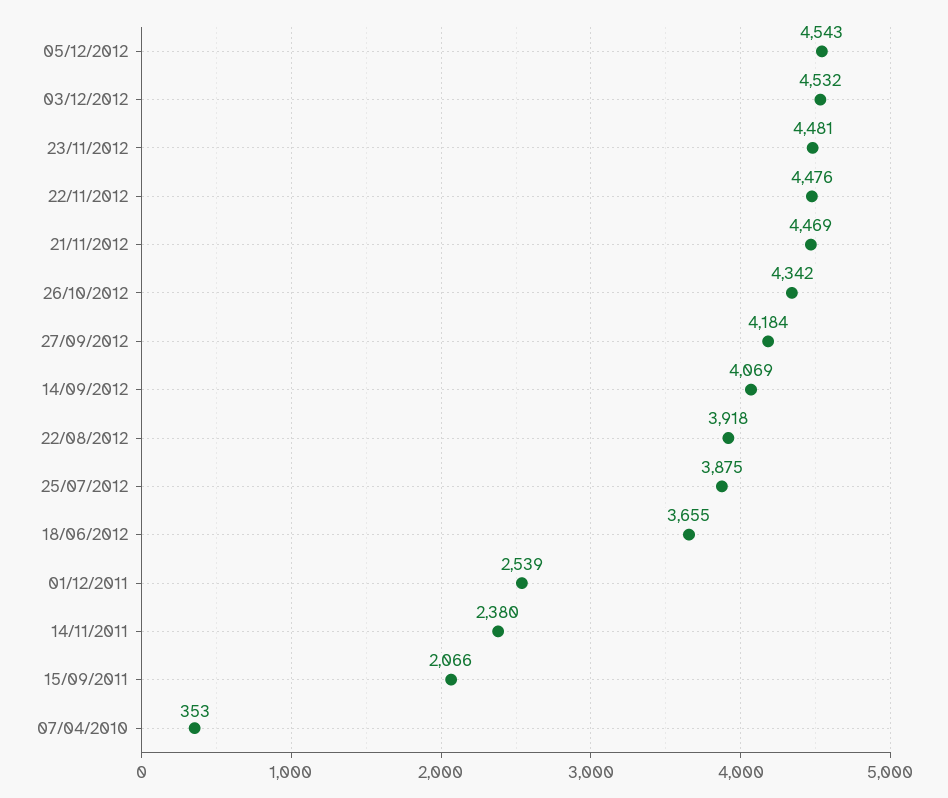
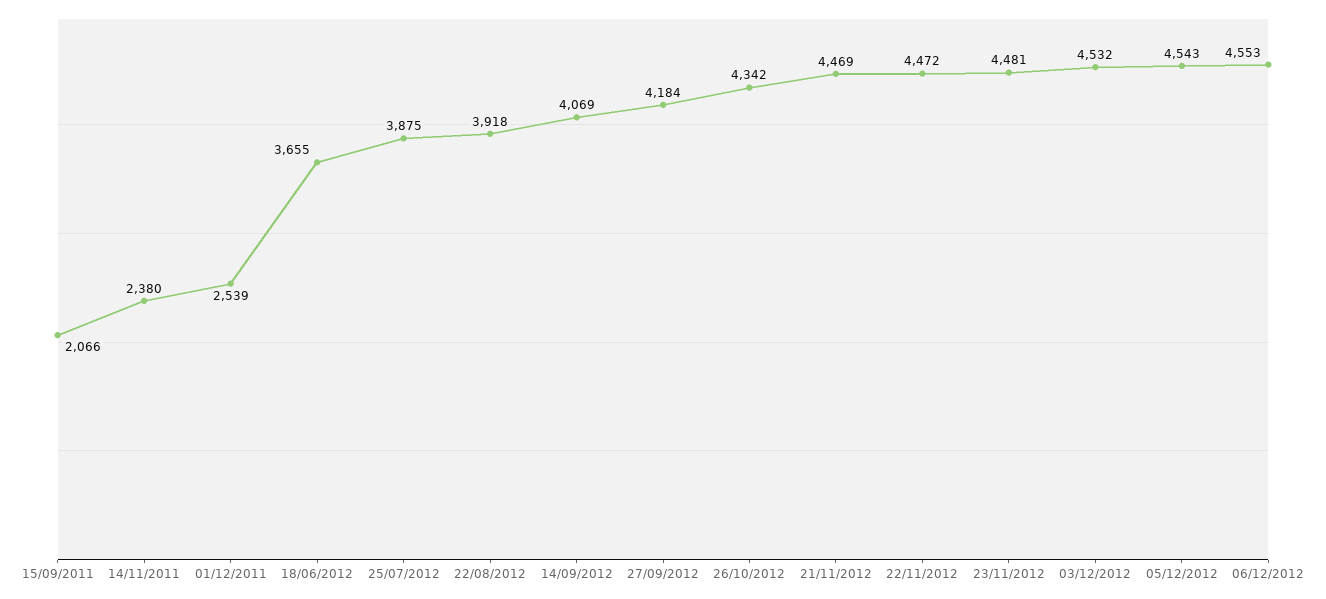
22/11/2012: 4476 -> 4472
07/04/2010: 353 -> none
06/12/2012: none -> 4553

